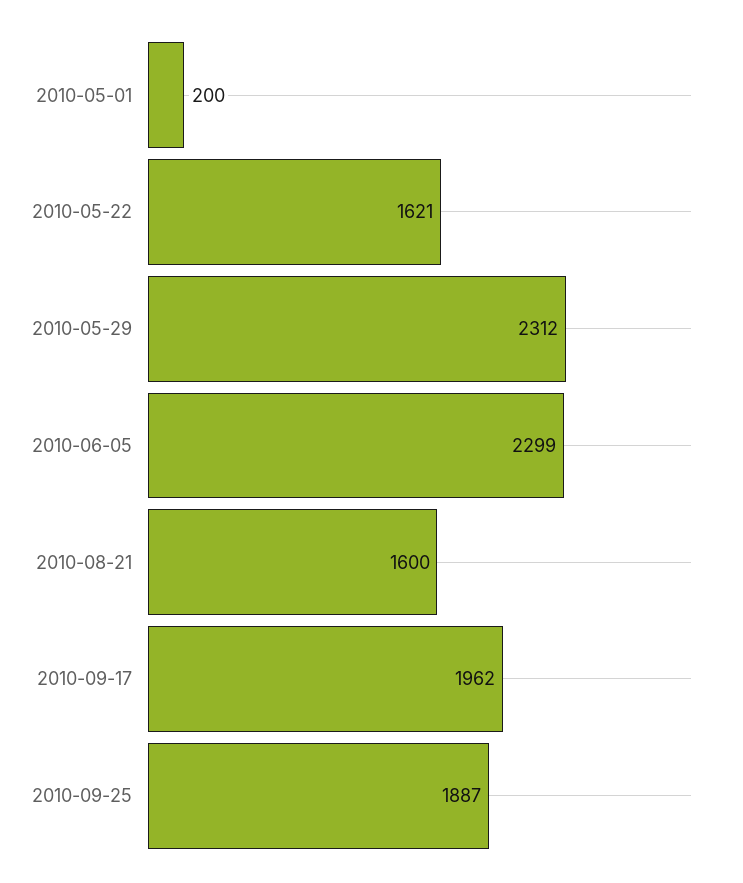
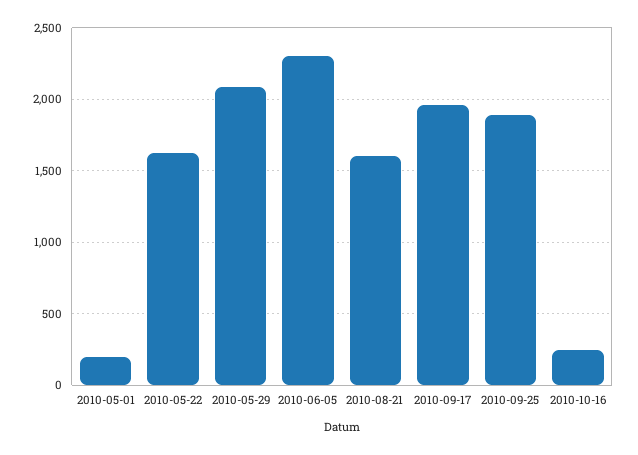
2010-05-29: 2312 -> 2100
2010-10-16: none -> 250

